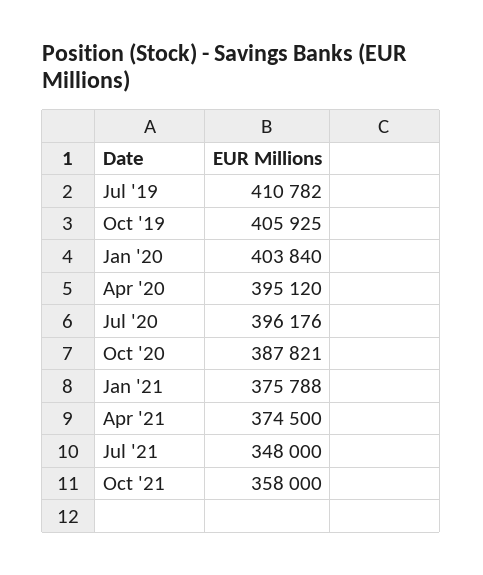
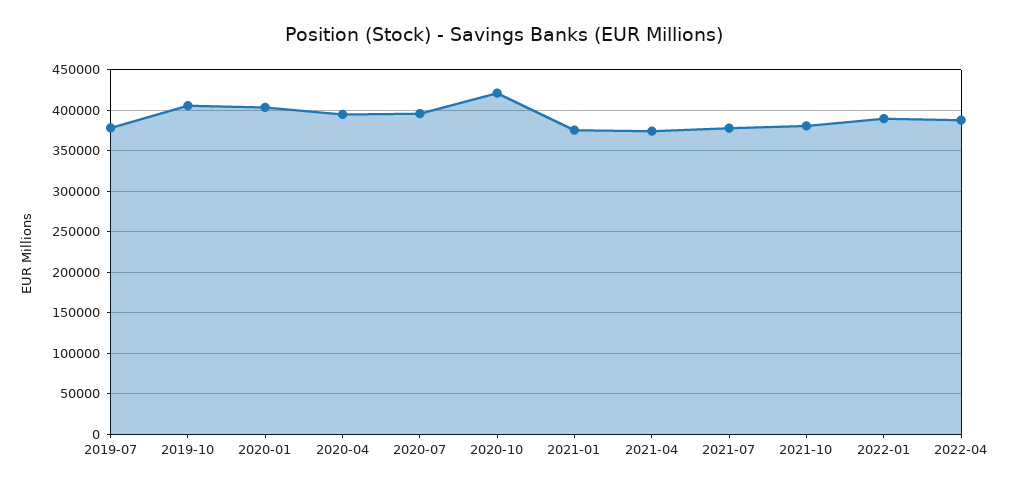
Jul '19: 410782 -> 380000
Oct '20: 387821 -> 420000
Jul '21: 348000 -> 380000
Oct '21: 358000 -> 380000
2022-01: none -> 390000
2022-04: none -> 390000

